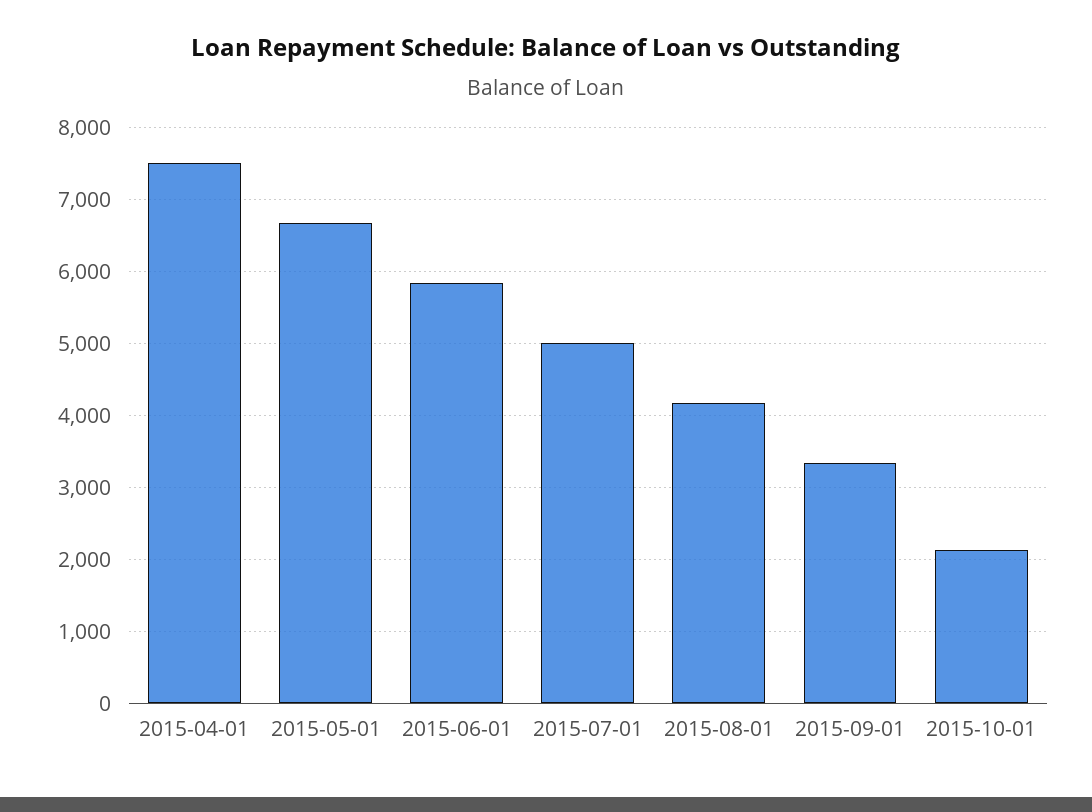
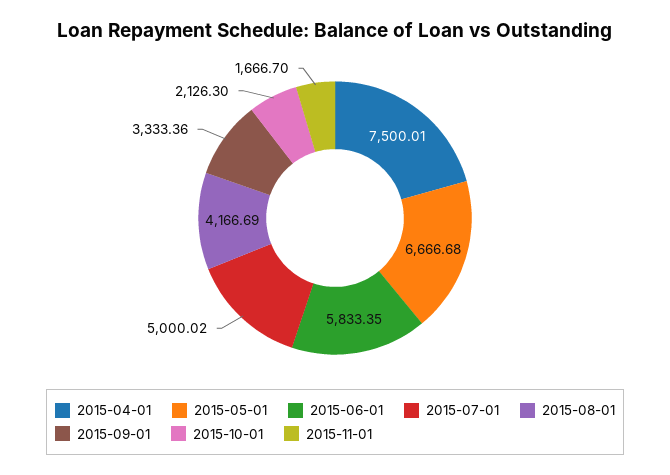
2015-11-01: none -> 1666.7

